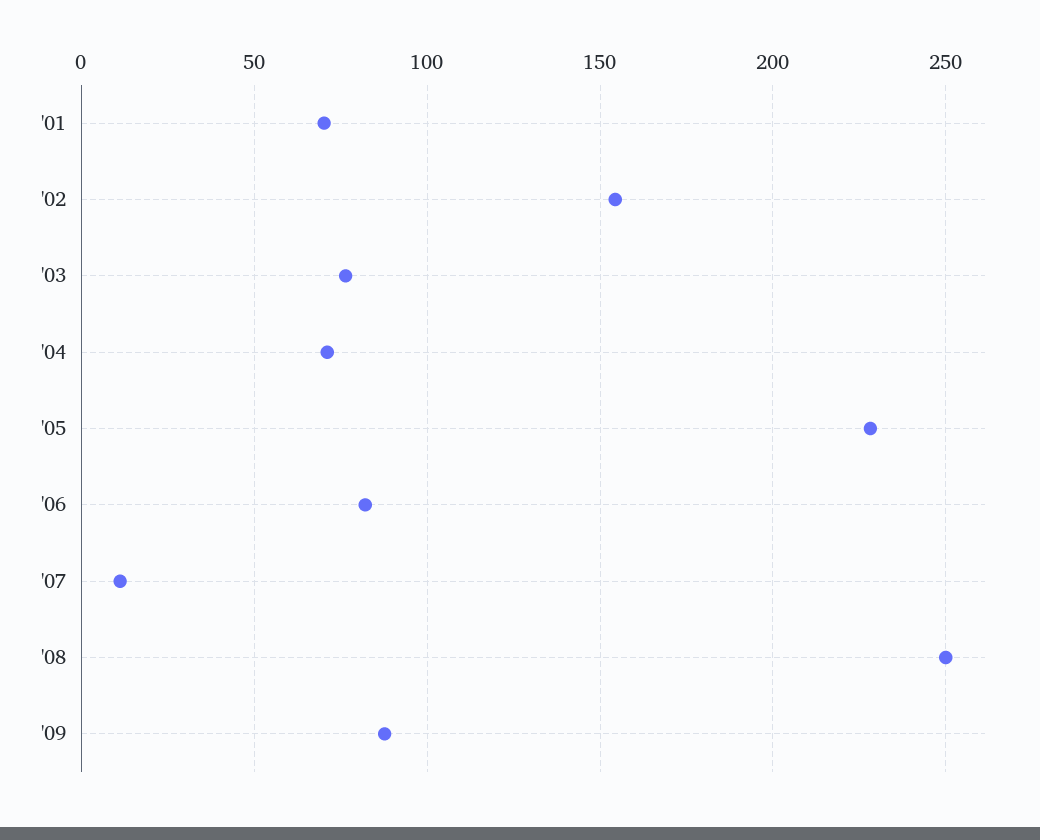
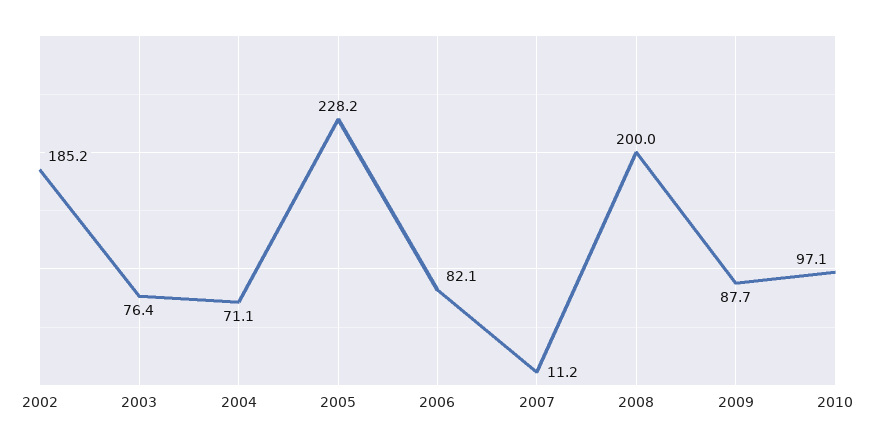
'01: 70 -> none
'02: 155 -> 185.2
'08: 250 -> 200
2010: none -> 97.1

